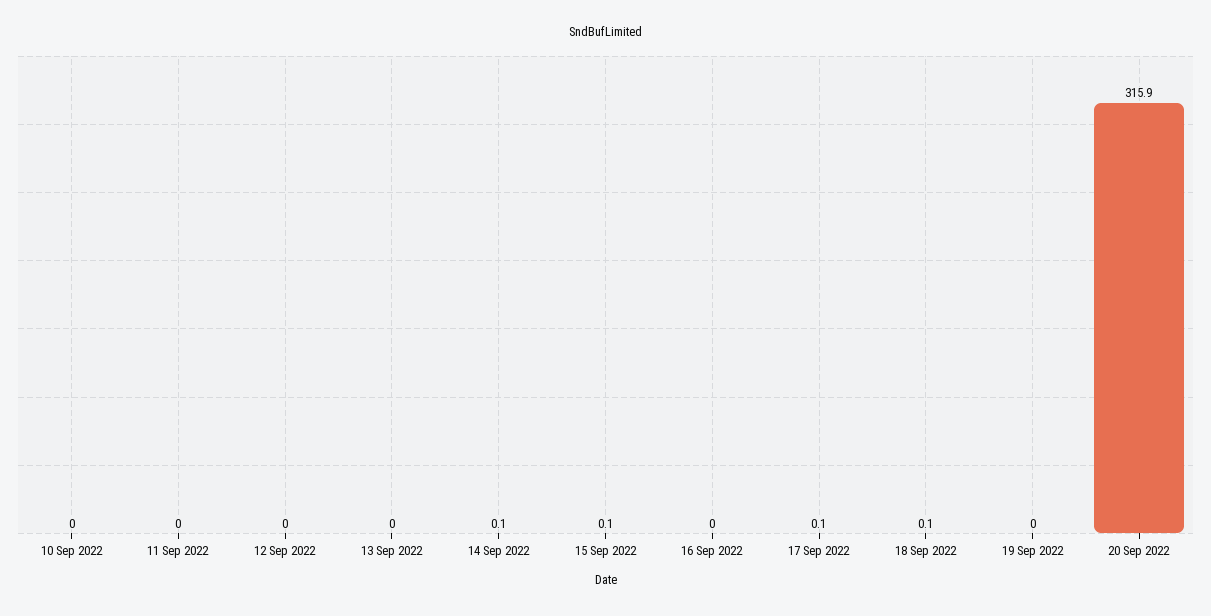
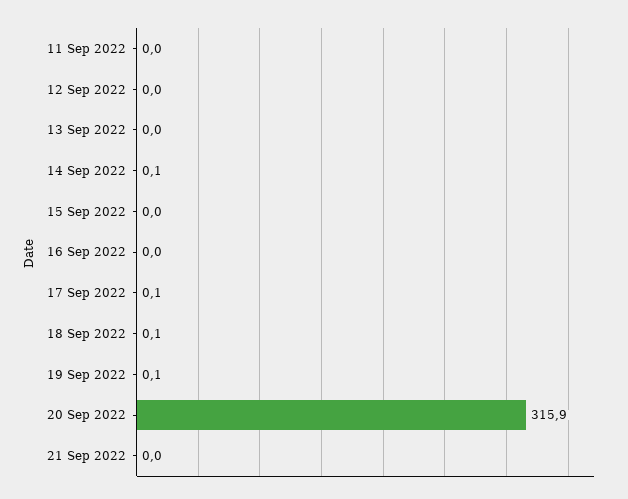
10 Sep 2022: 0 -> none
15 Sep 2022: 0.1 -> 0
19 Sep 2022: 0 -> 0.1
21 Sep 2022: none -> 0

